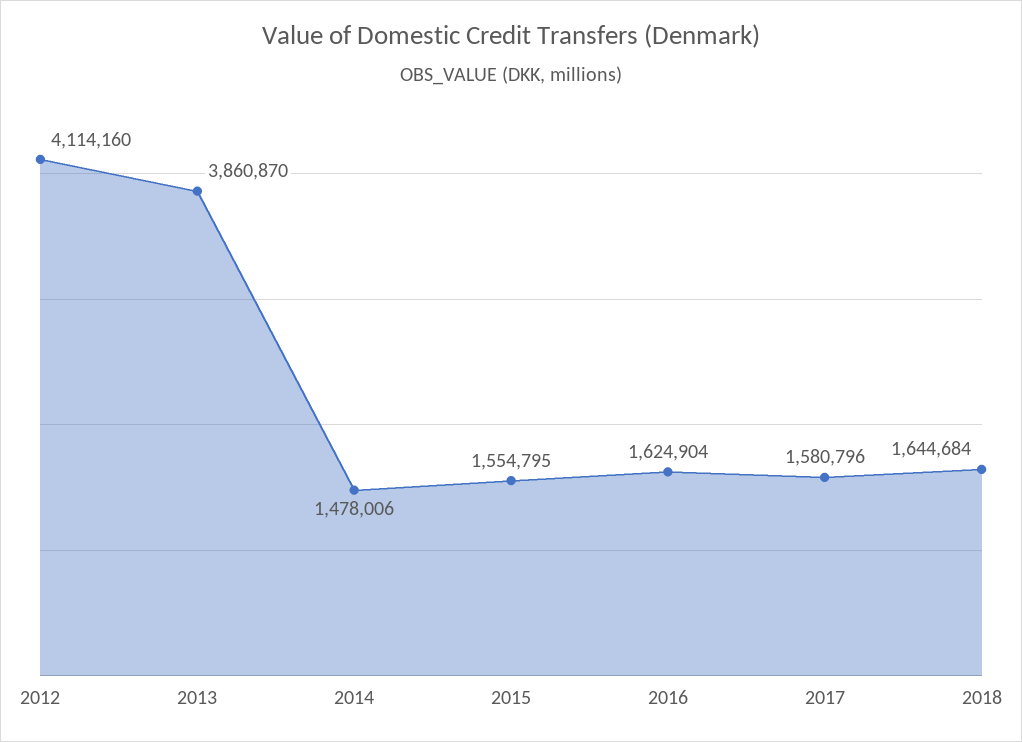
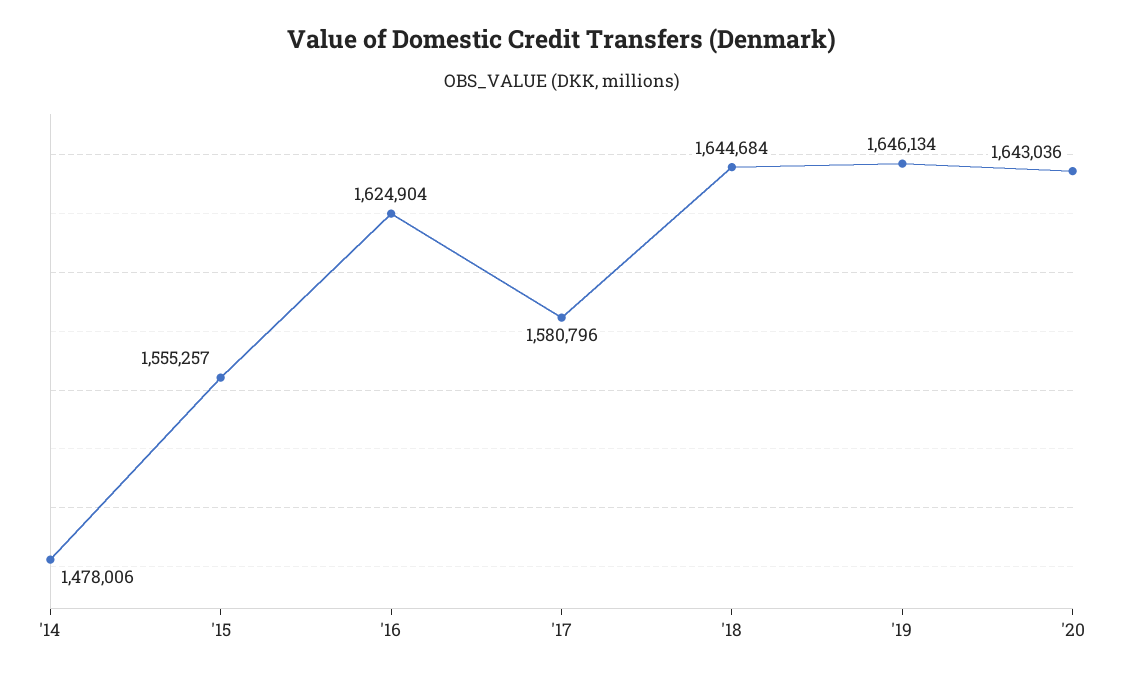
2012: 4114160 -> none
2013: 3860870 -> none
2015: 1554795 -> 1555257
'19: none -> 1646134
'20: none -> 1643036

